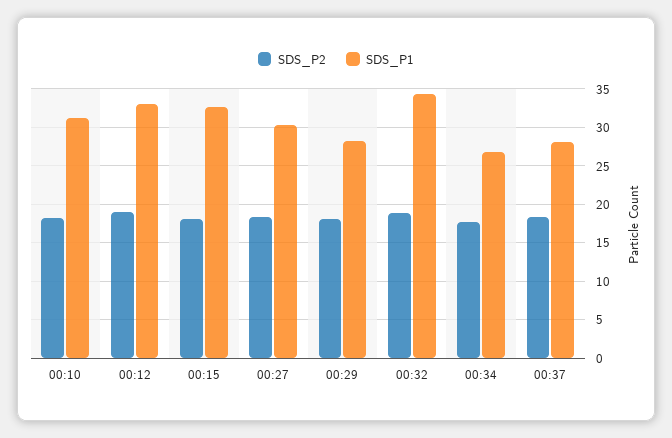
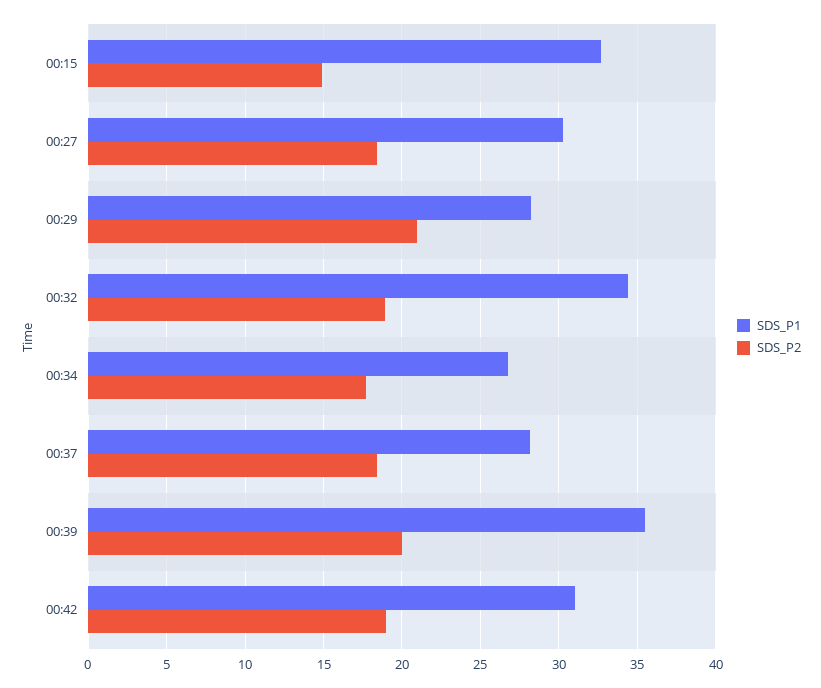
SDS_P2, 00:10: 18 -> none
SDS_P1, 00:10: 31 -> none
SDS_P2, 00:12: 19 -> none
SDS_P1, 00:12: 33 -> none
SDS_P2, 00:15: 18 -> 15
SDS_P2, 00:29: 18 -> 21
SDS_P1, 00:39: none -> 35.5
SDS_P2, 00:39: none -> 20
SDS_P1, 00:42: none -> 31
SDS_P2, 00:42: none -> 19

